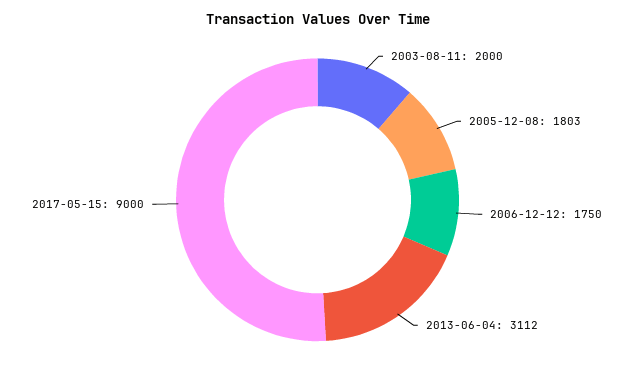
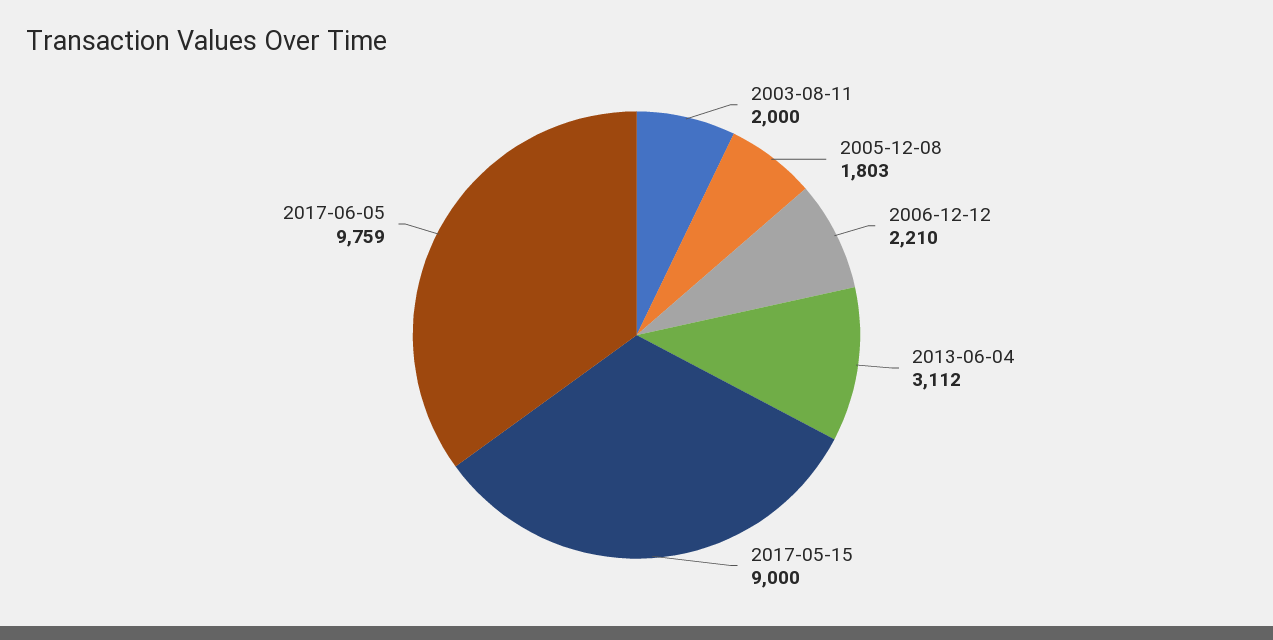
2006-12-12: 1750 -> 2210
2017-06-05: none -> 9759

